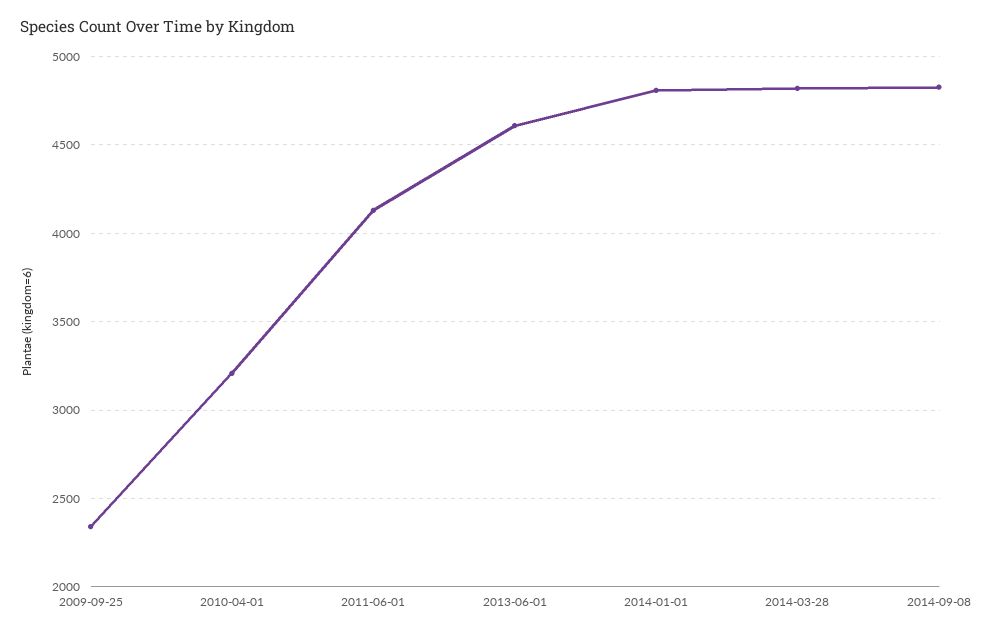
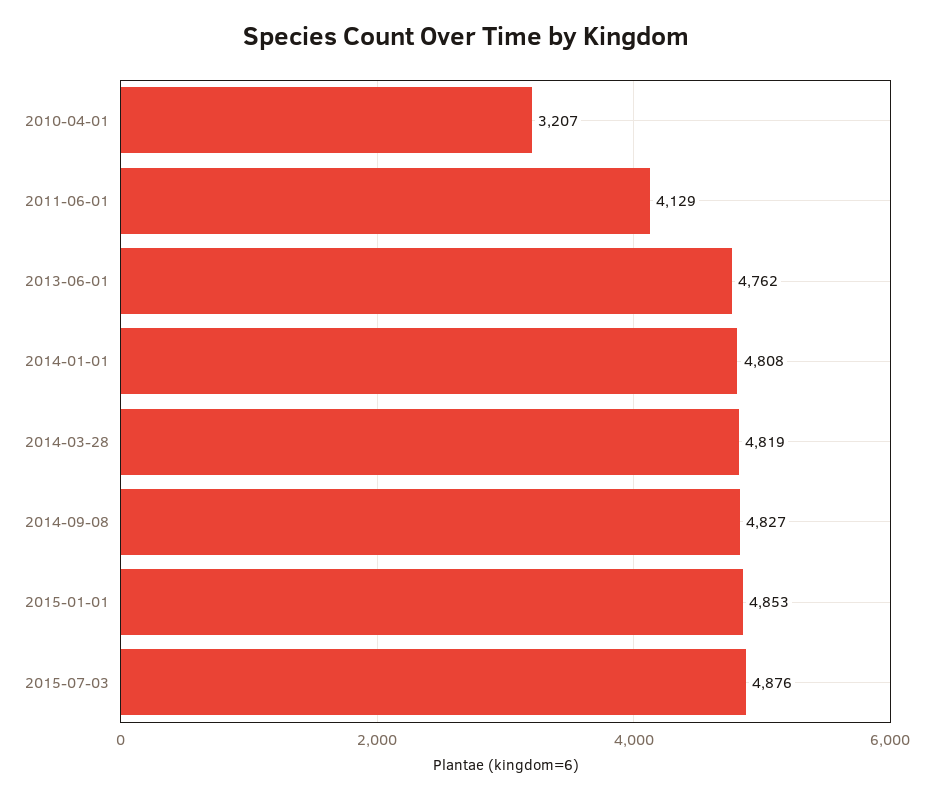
2009-09-25: 2350 -> none
2013-06-01: 4600 -> 4762
2015-01-01: none -> 4853
2015-07-03: none -> 4876

